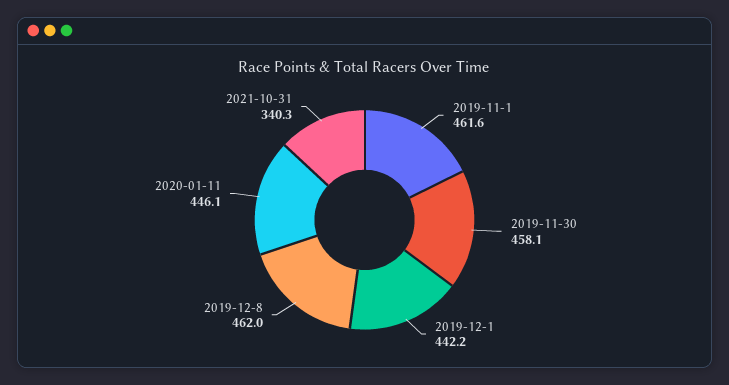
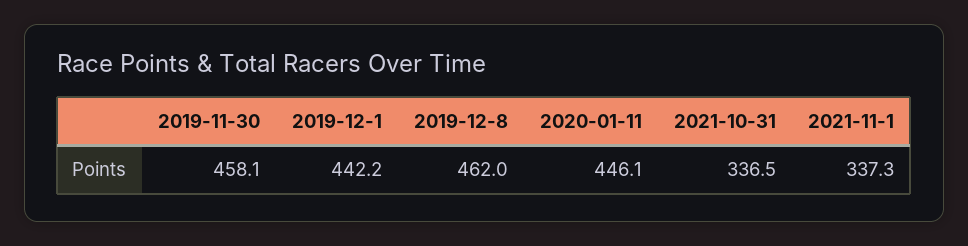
2019-11-1: 461.6 -> none
2021-10-31: 340.3 -> 336.5
2021-11-1: none -> 337.3

